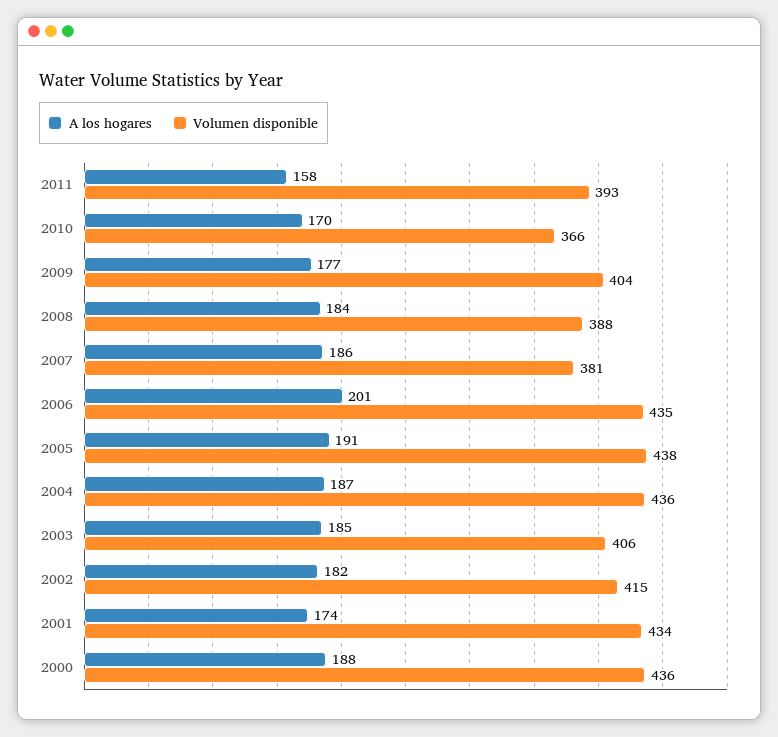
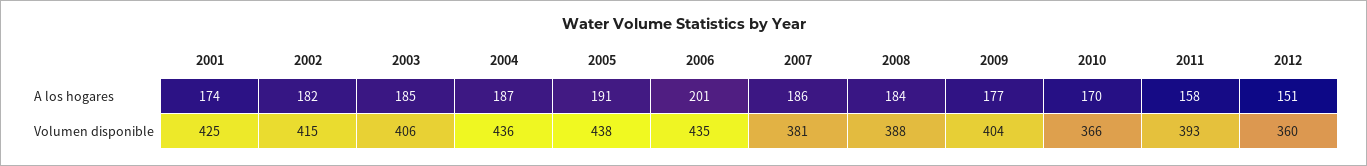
Volumen disponible, 2001: 434 -> 425
A los hogares, 2000: 188 -> none
Volumen disponible, 2000: 436 -> none
A los hogares, 2012: none -> 151
Volumen disponible, 2012: none -> 360

